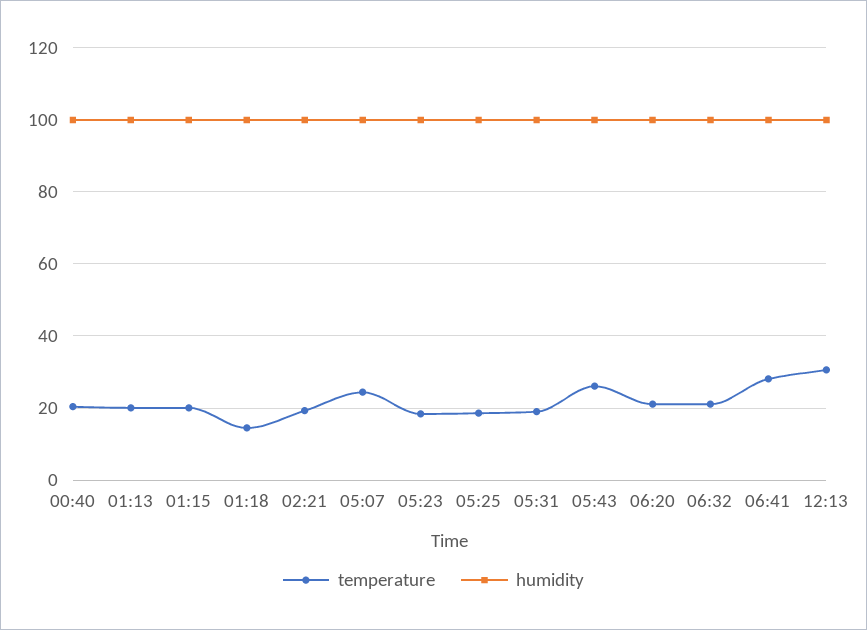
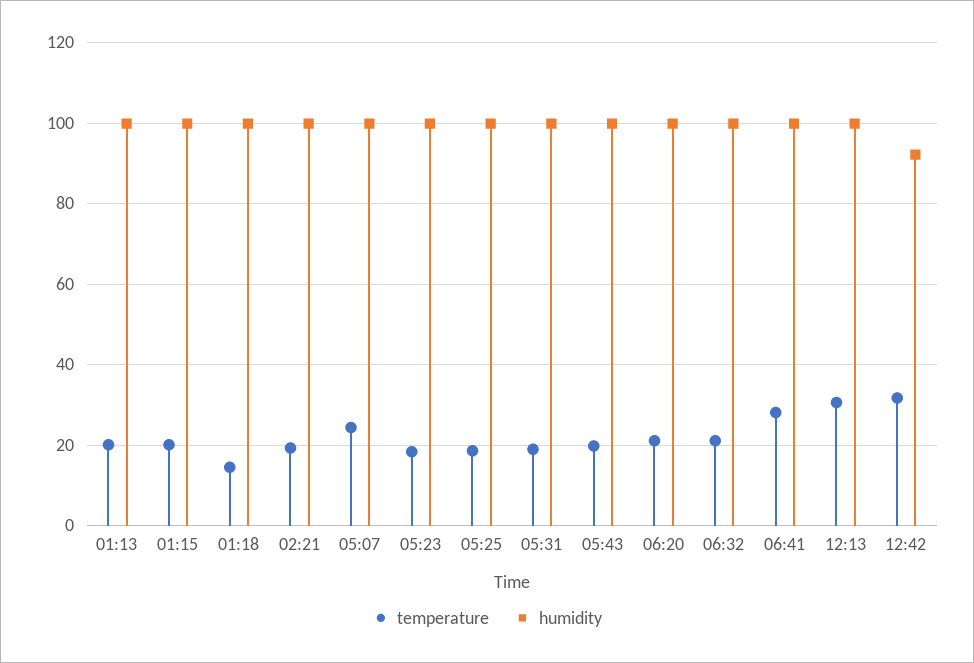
temperature, 00:40: 20 -> none
humidity, 00:40: 100 -> none
temperature, 05:43: 26 -> 20
temperature, 12:42: none -> 32
humidity, 12:42: none -> 92

